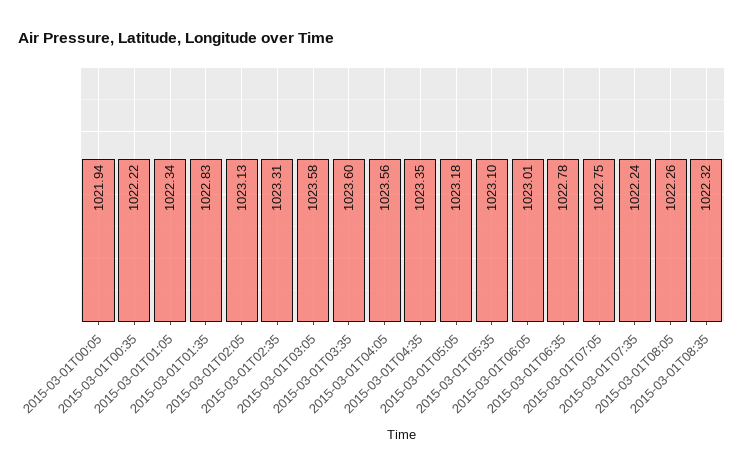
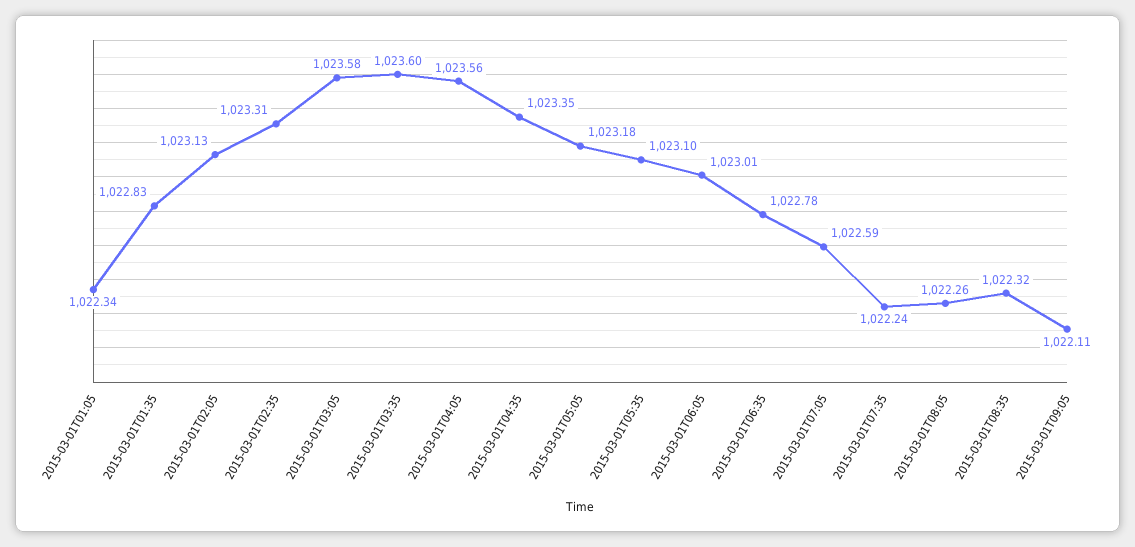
2015-03-01T00:05: 1021.94 -> none
2015-03-01T00:35: 1022.22 -> none
2015-03-01T07:05: 1022.75 -> 1022.59
2015-03-01T09:05: none -> 1022.11

